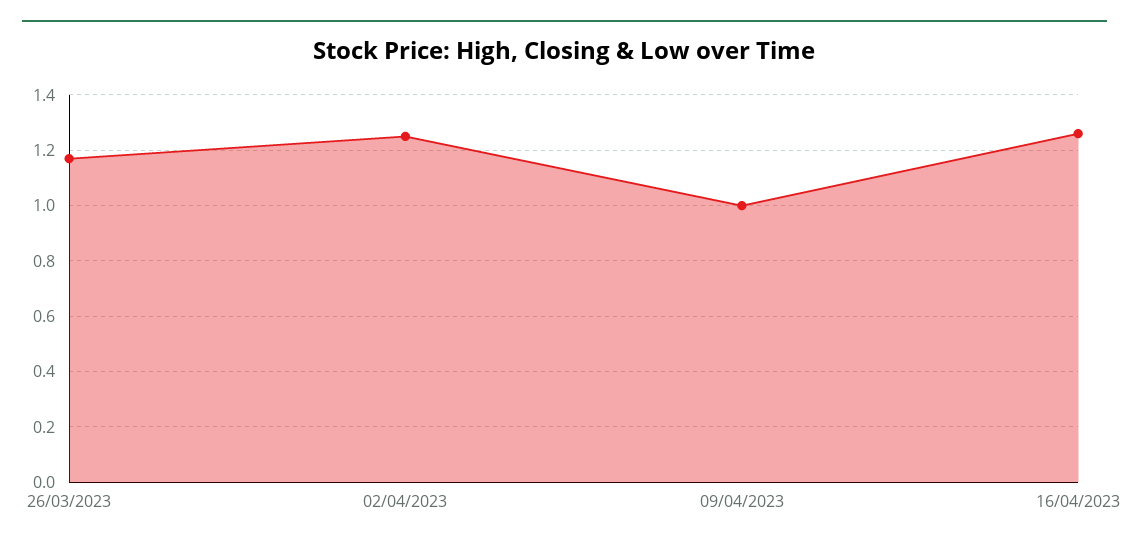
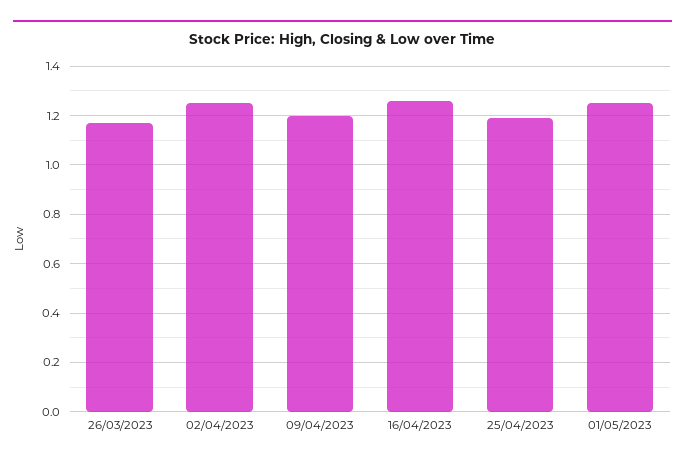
09/04/2023: 1 -> 1.2
25/04/2023: none -> 1.2
01/05/2023: none -> 1.25

